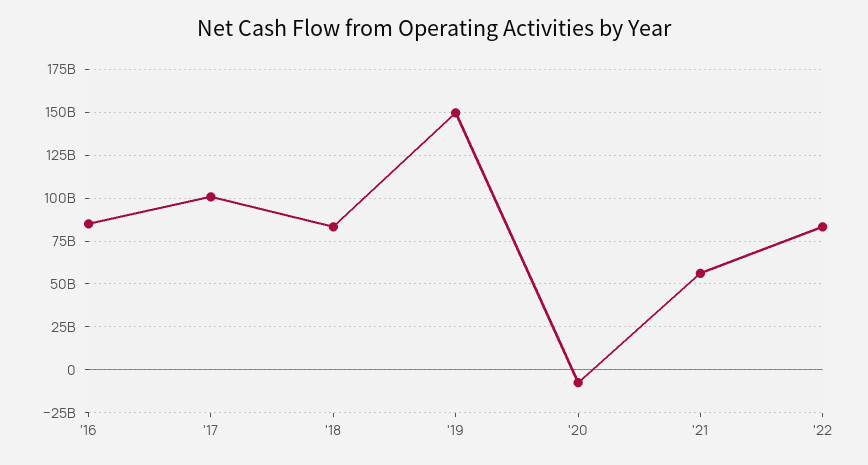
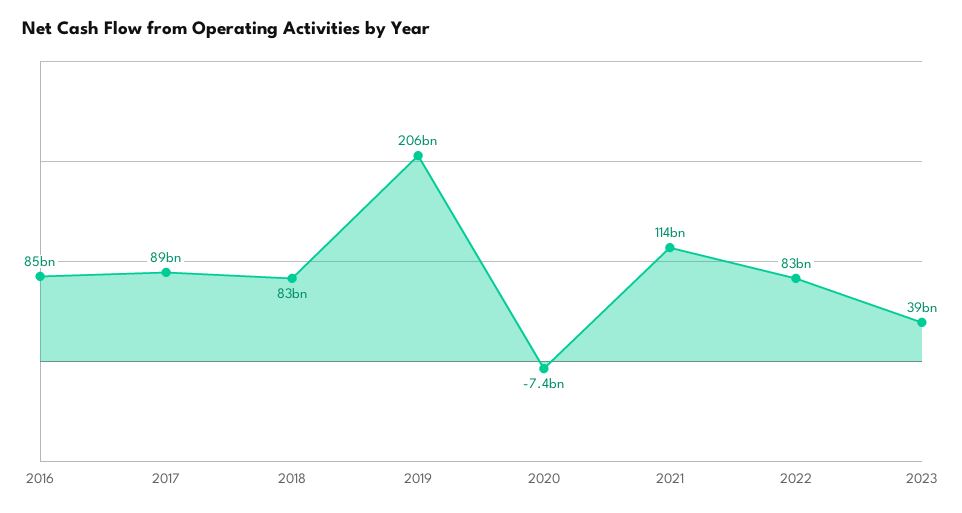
'17: 100000000000 -> 89000000000
'19: 150000000000 -> 206000000000
'21: 55000000000 -> 114000000000
2023: none -> 39000000000

